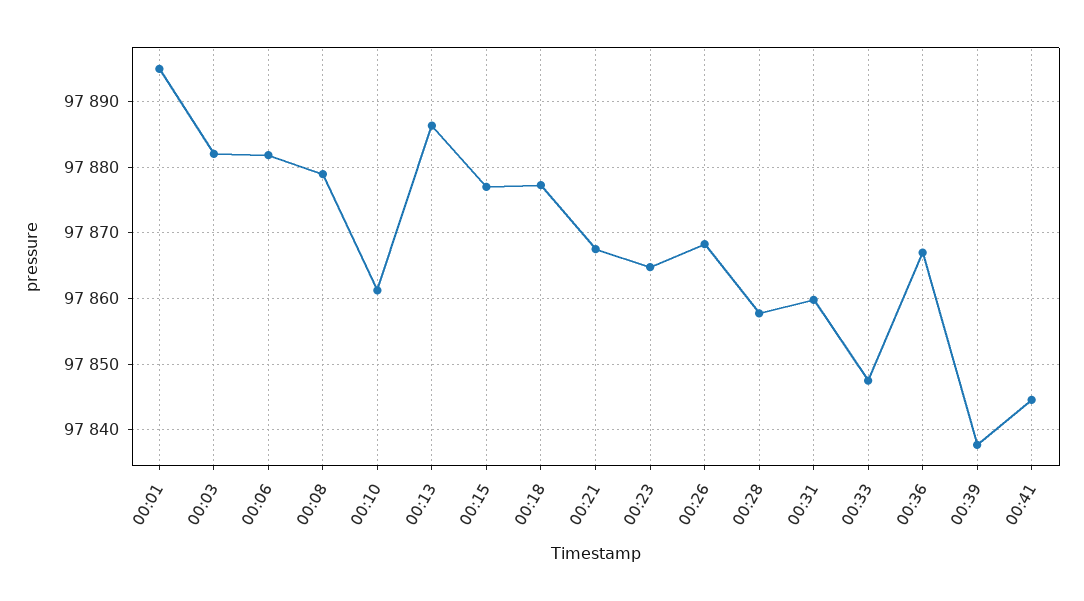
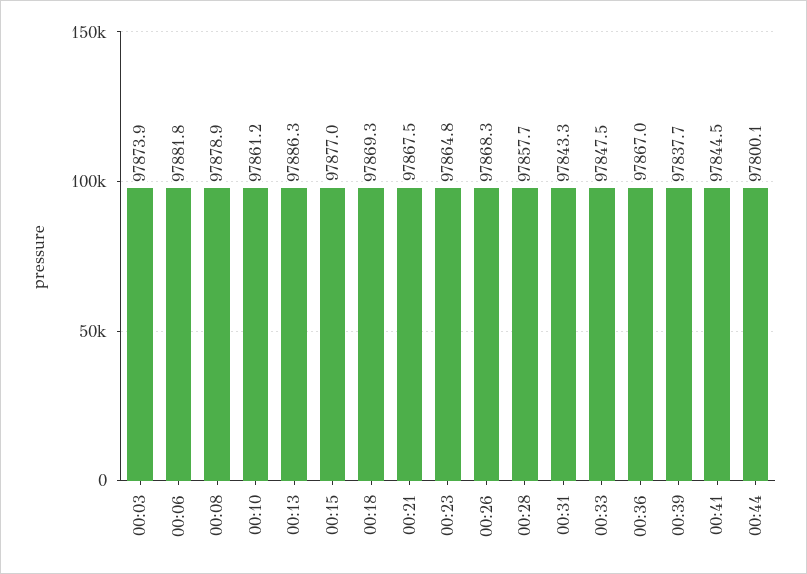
00:01: 97895 -> none
00:03: 97882 -> 97873.9
00:18: 97877 -> 97869.3
00:31: 97860 -> 97843.3
00:44: none -> 97800.1

